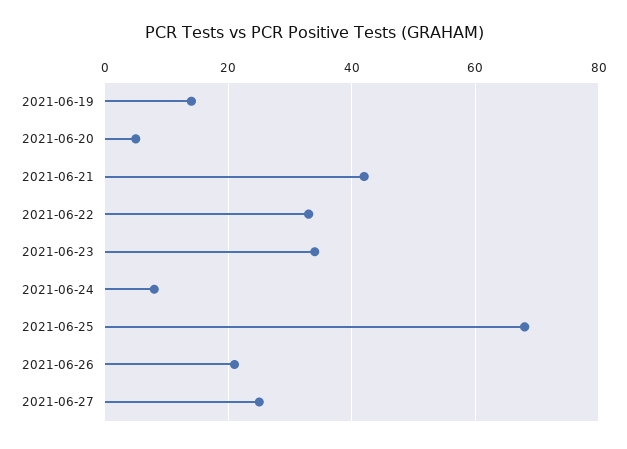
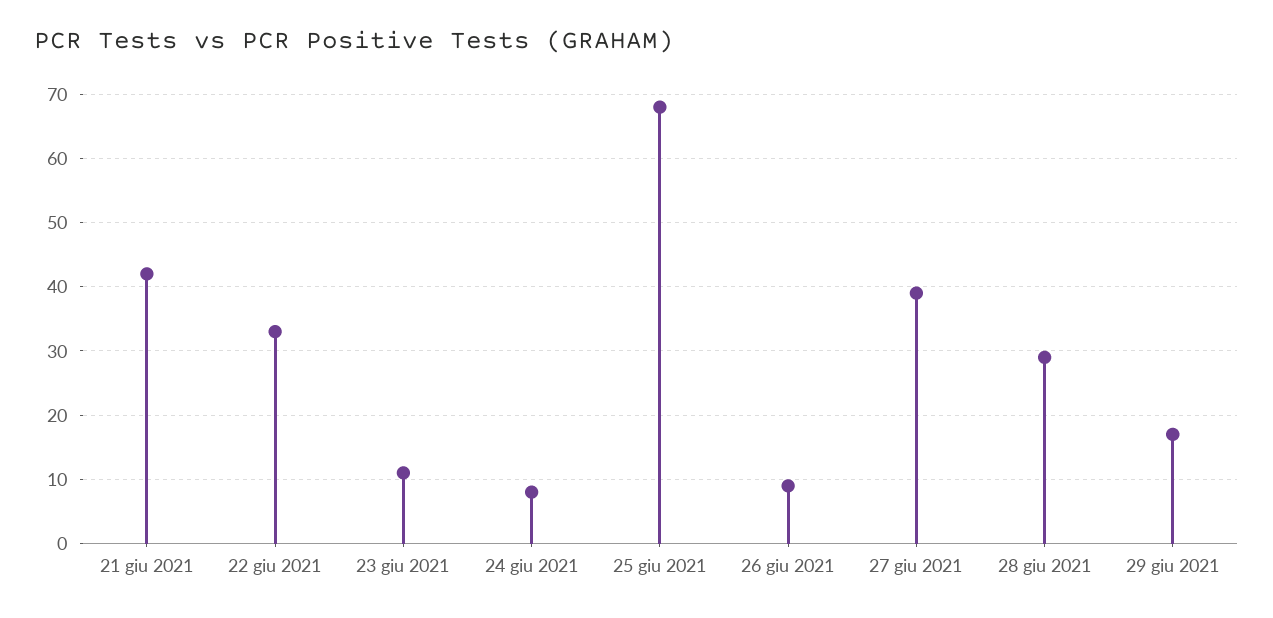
2021-06-19: 15 -> none
2021-06-20: 5 -> none
2021-06-23: 35 -> 11
2021-06-26: 20 -> 9
2021-06-27: 25 -> 39
28 giu 2021: none -> 29
29 giu 2021: none -> 17

